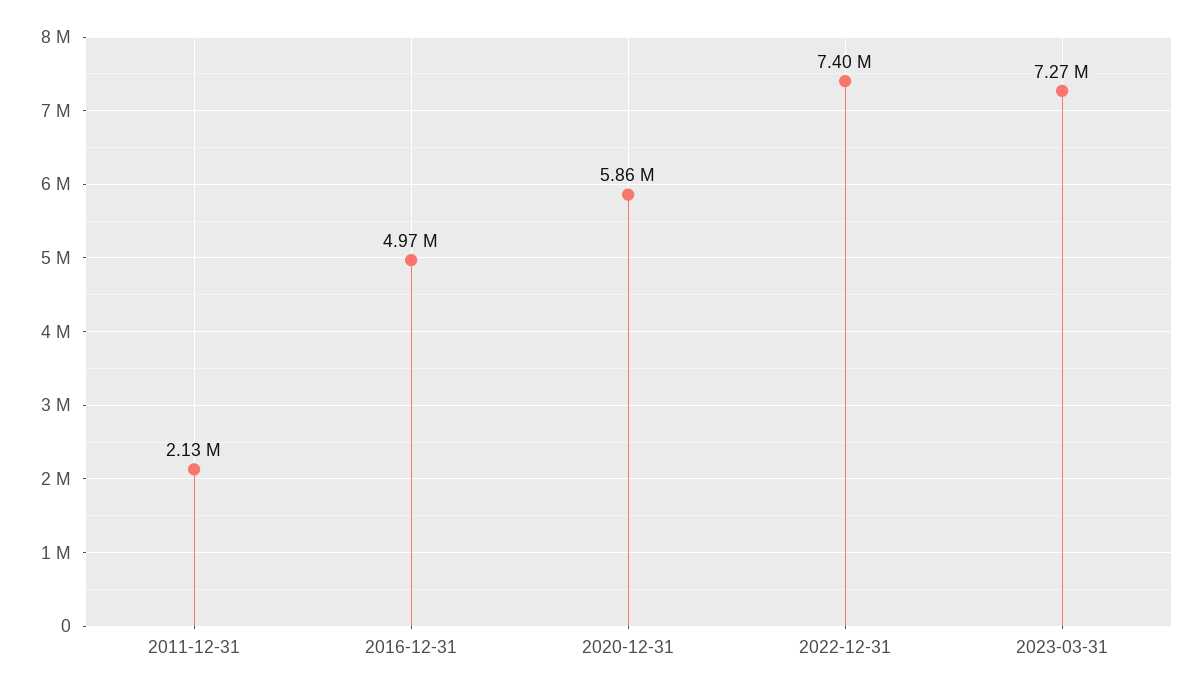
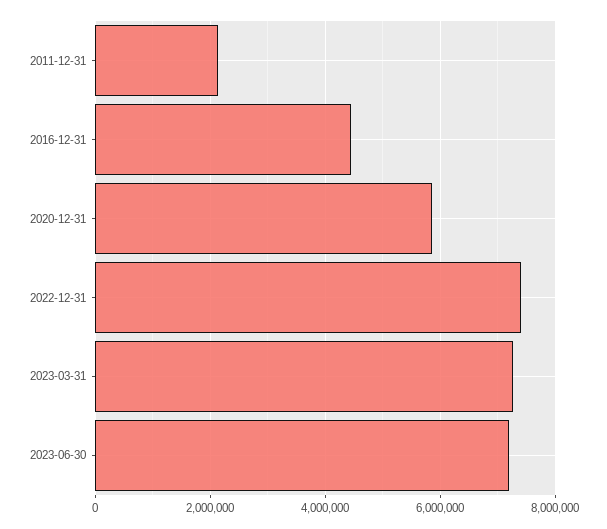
2016-12-31: 4970000 -> 4400000
2023-06-30: none -> 7200000

